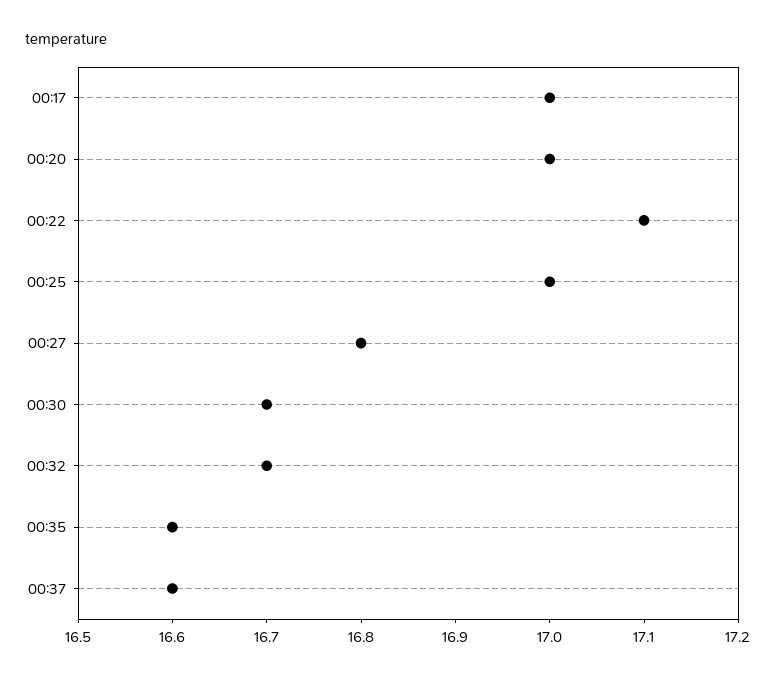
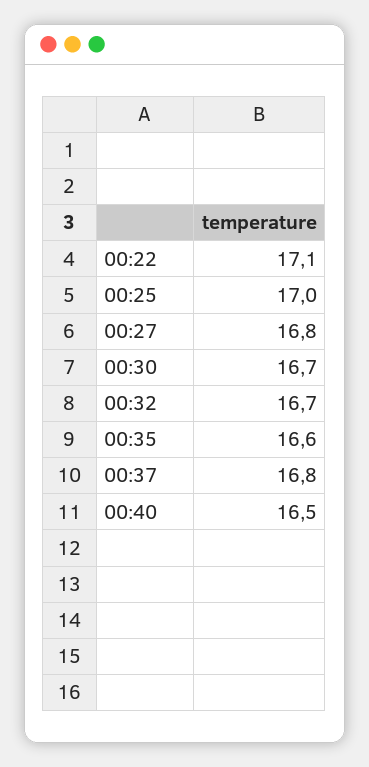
00:17: 17 -> none
00:20: 17 -> none
00:37: 16.6 -> 16.8
00:40: none -> 16.5

